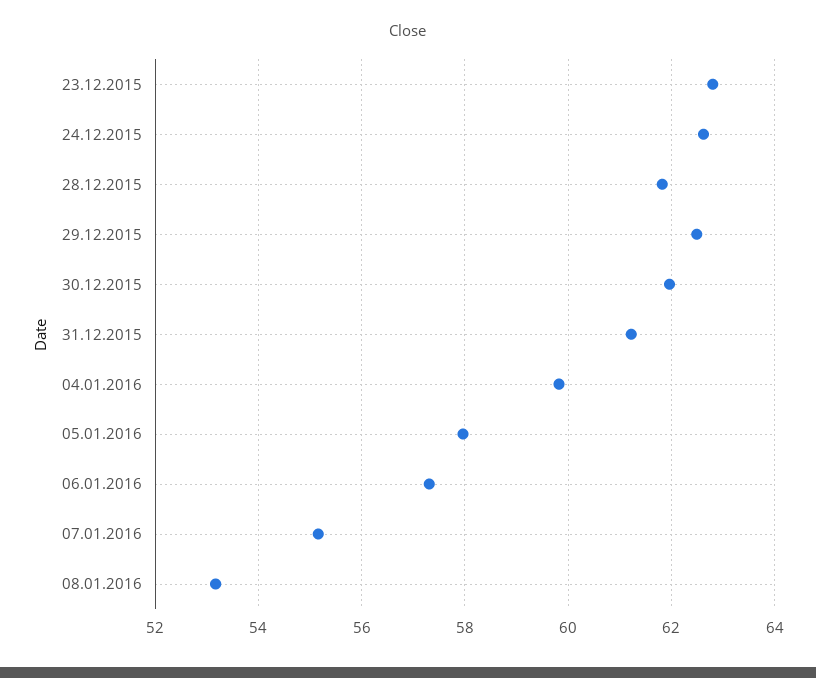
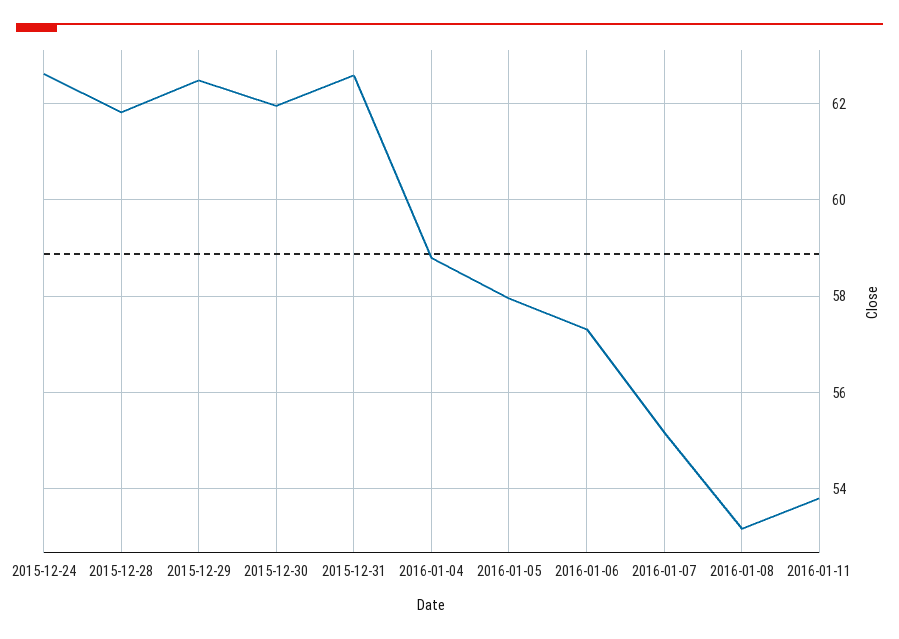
23.12.2015: 62.8 -> none
31.12.2015: 61.2 -> 62.6
04.01.2016: 59.8 -> 58.8
2016-01-11: none -> 53.8

